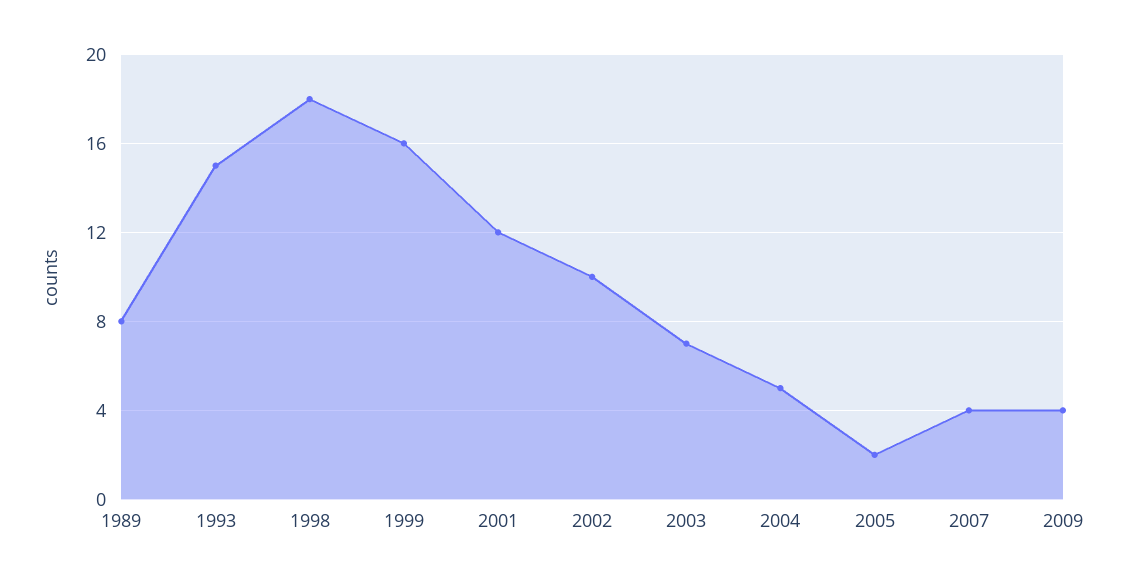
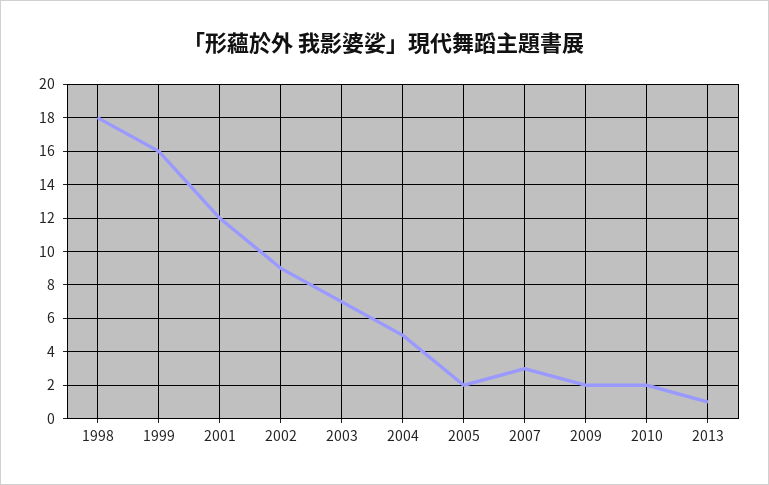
1989: 8 -> none
1993: 15 -> none
2002: 10 -> 9
2007: 4 -> 3
2009: 4 -> 2
2010: none -> 2
2013: none -> 1

